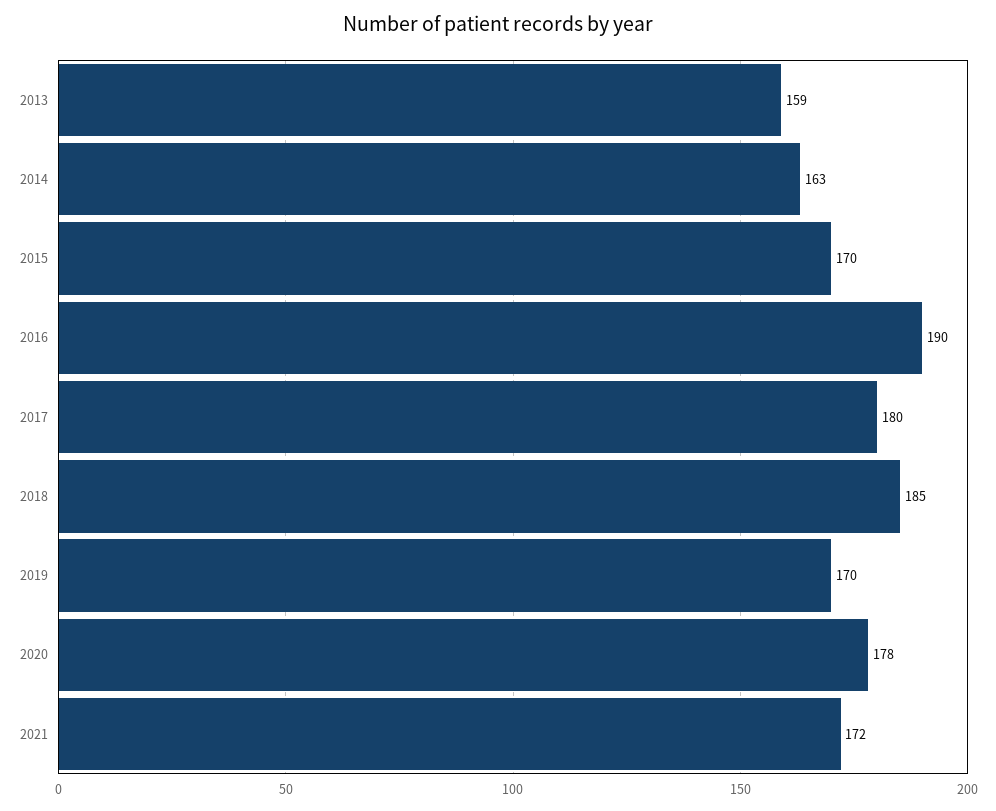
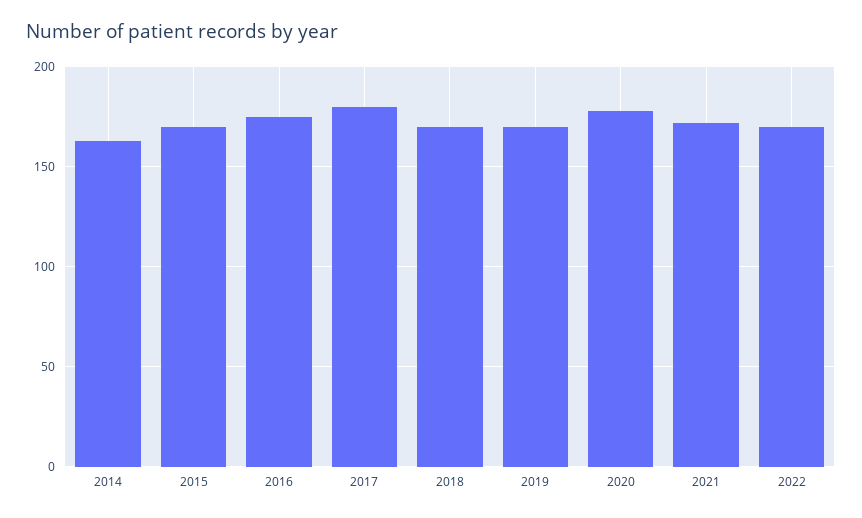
2013: 159 -> none
2016: 190 -> 175
2018: 185 -> 170
2022: none -> 170

